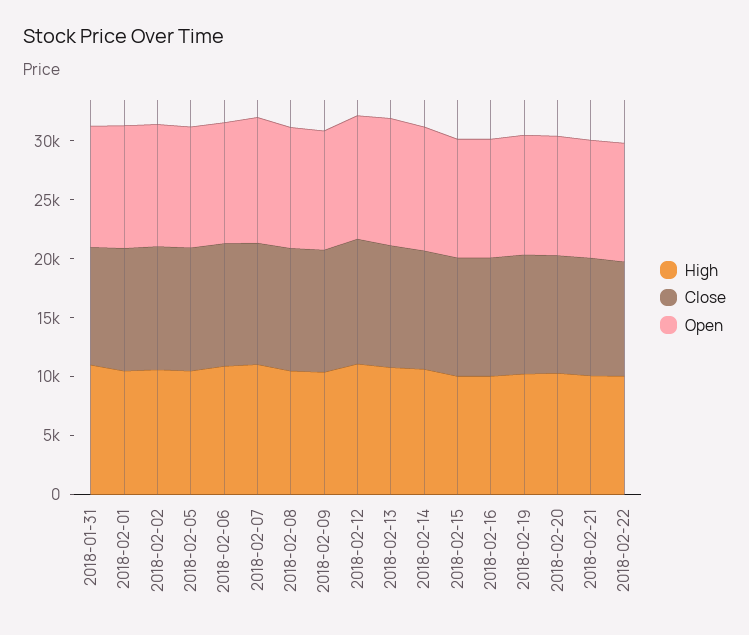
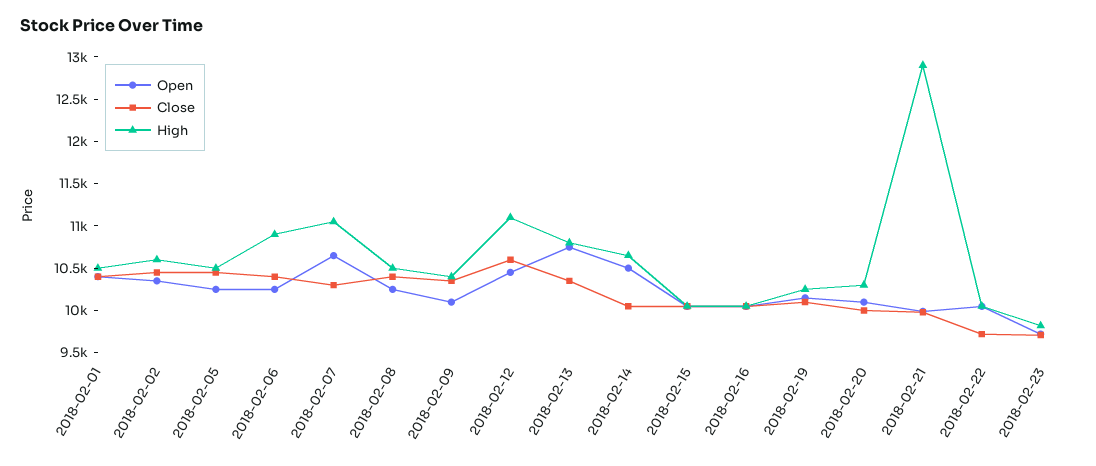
High, 2018-01-31: 11000 -> none
Close, 2018-01-31: 10000 -> none
Open, 2018-01-31: 10000 -> none
High, 2018-02-21: 10000 -> 12900
Open, 2018-02-23: none -> 9700
Close, 2018-02-23: none -> 9700
High, 2018-02-23: none -> 9800

